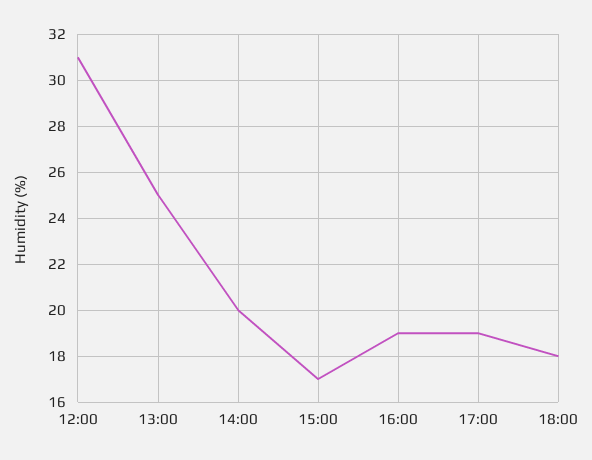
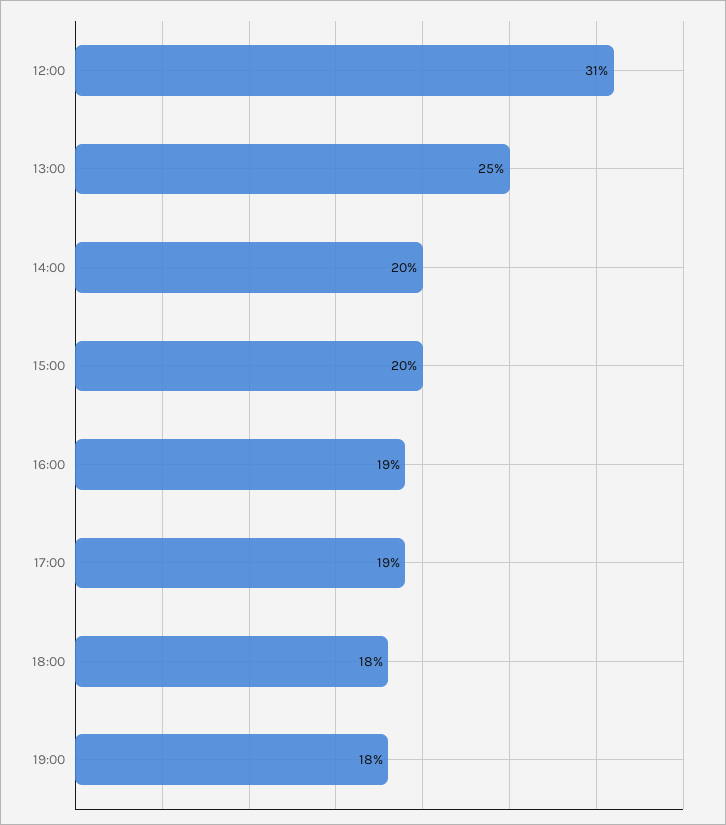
15:00: 17 -> 20
19:00: none -> 18

